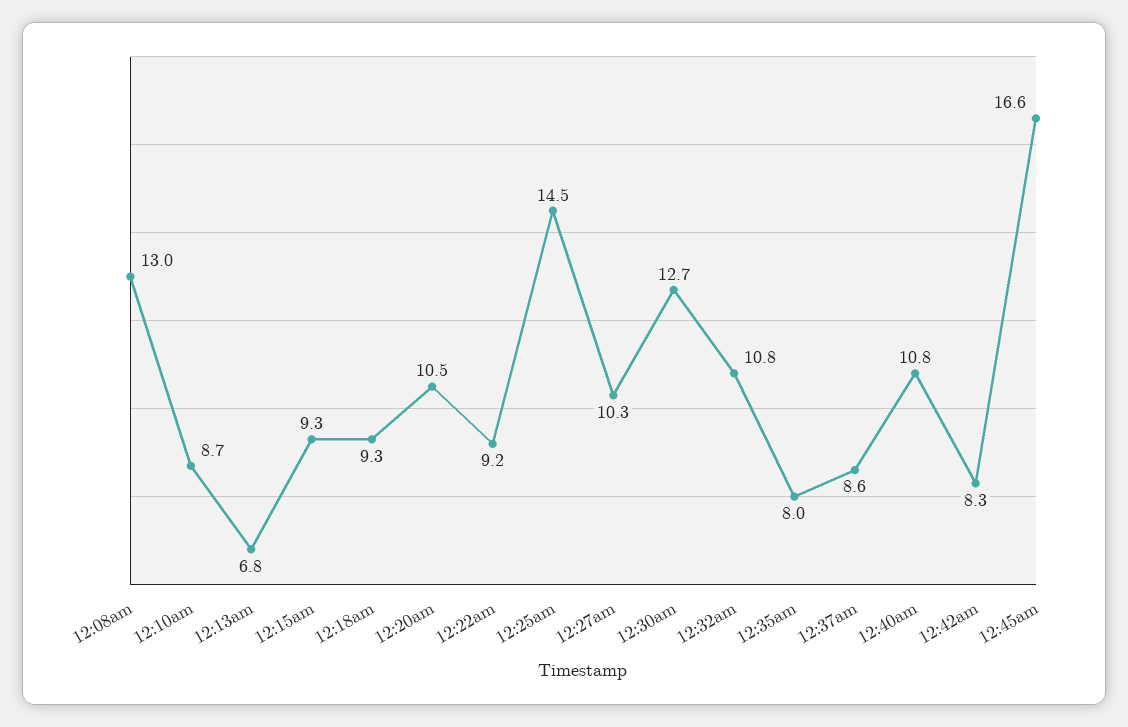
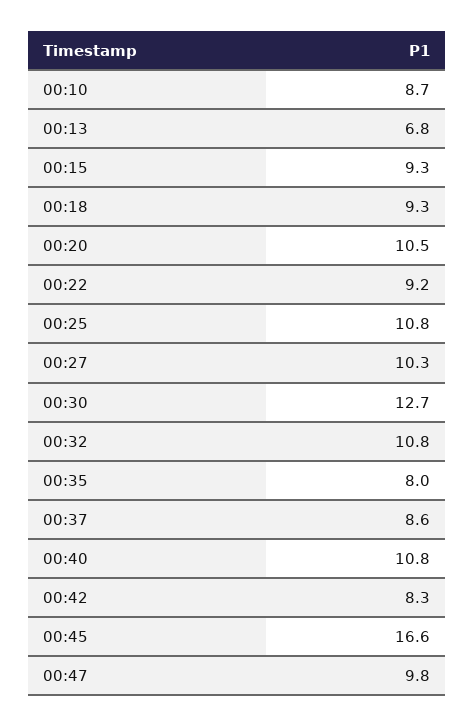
12:08am: 13 -> none
12:25am: 14.5 -> 10.8
00:47: none -> 9.8

